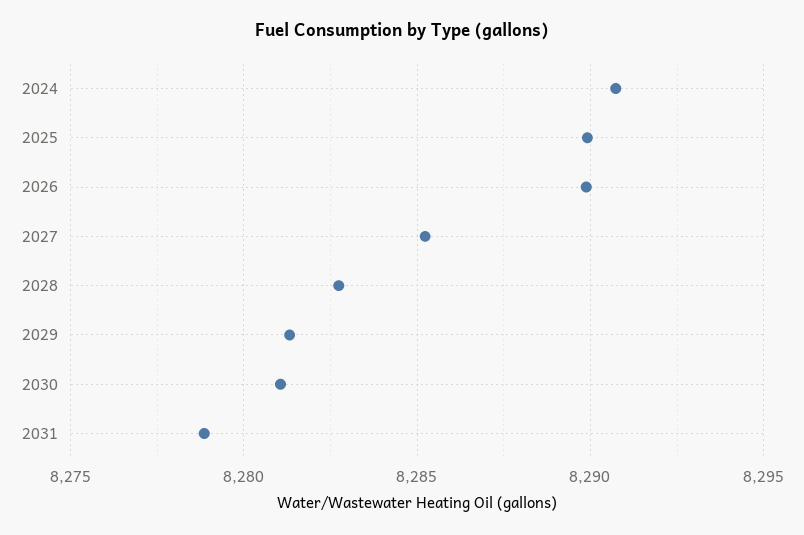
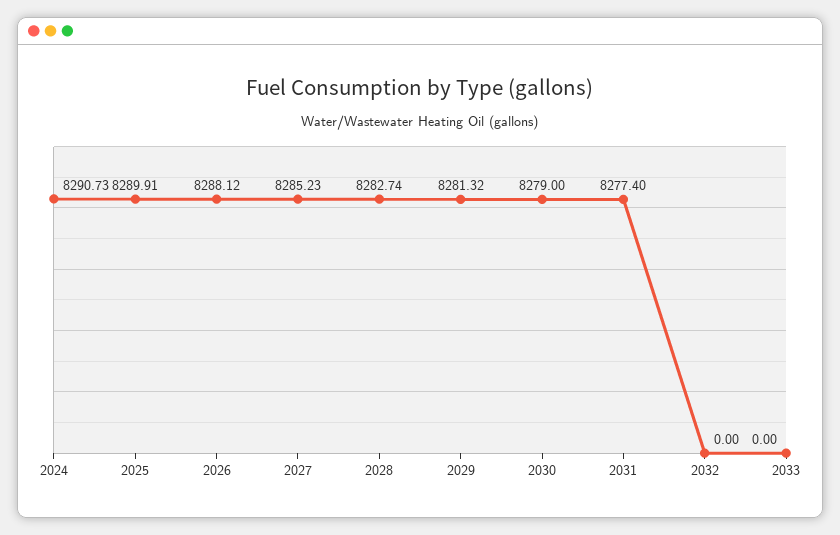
2026: 8290 -> 8288.12
2030: 8281 -> 8279
2031: 8279 -> 8277.4
2032: none -> 0
2033: none -> 0

